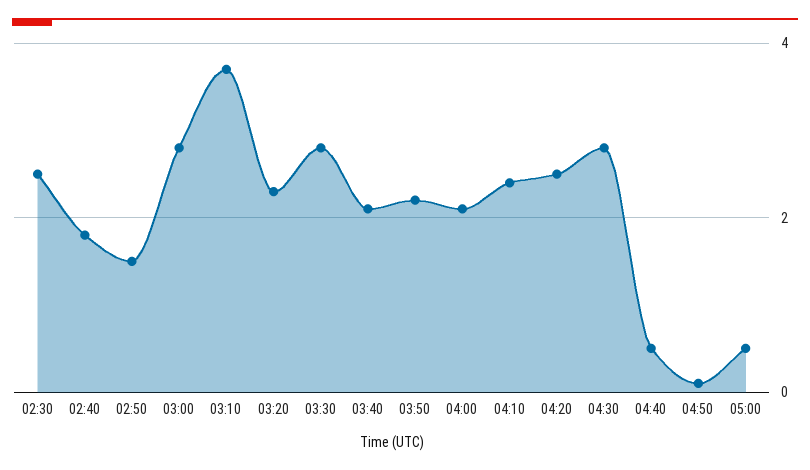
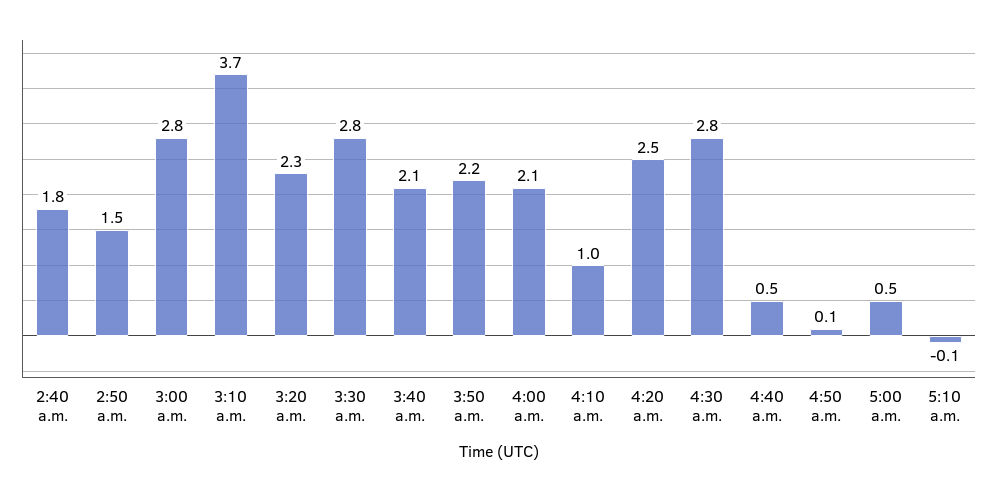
02:30: 2.5 -> none
04:10: 2.5 -> 1
5:10 a.m.: none -> -0.1

